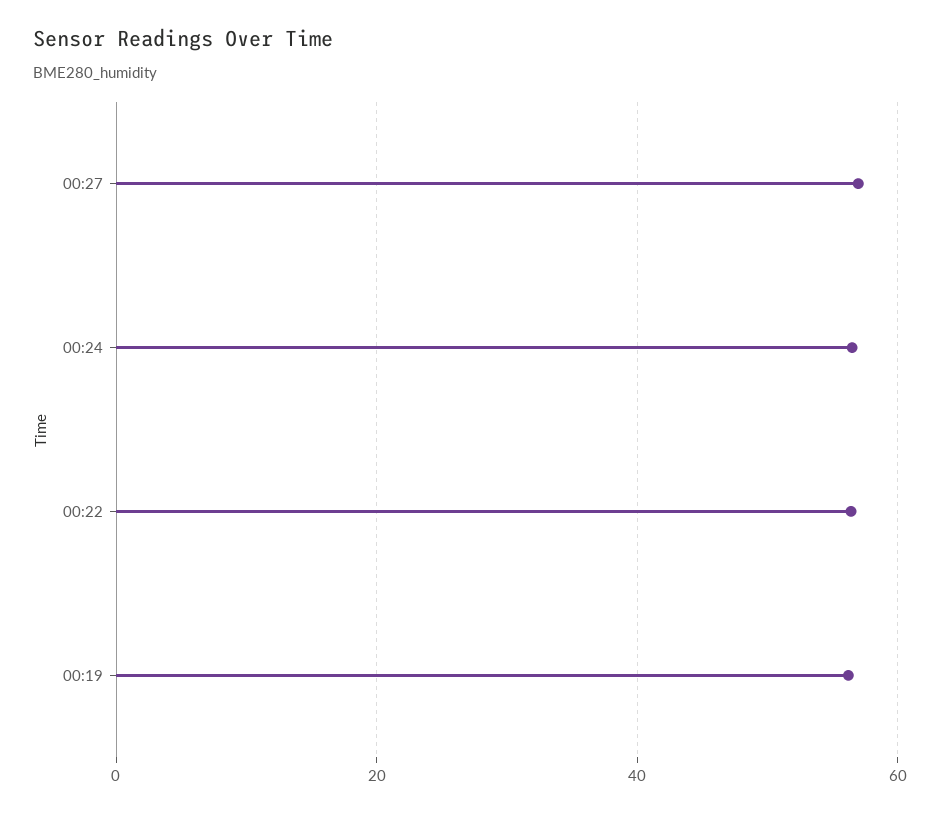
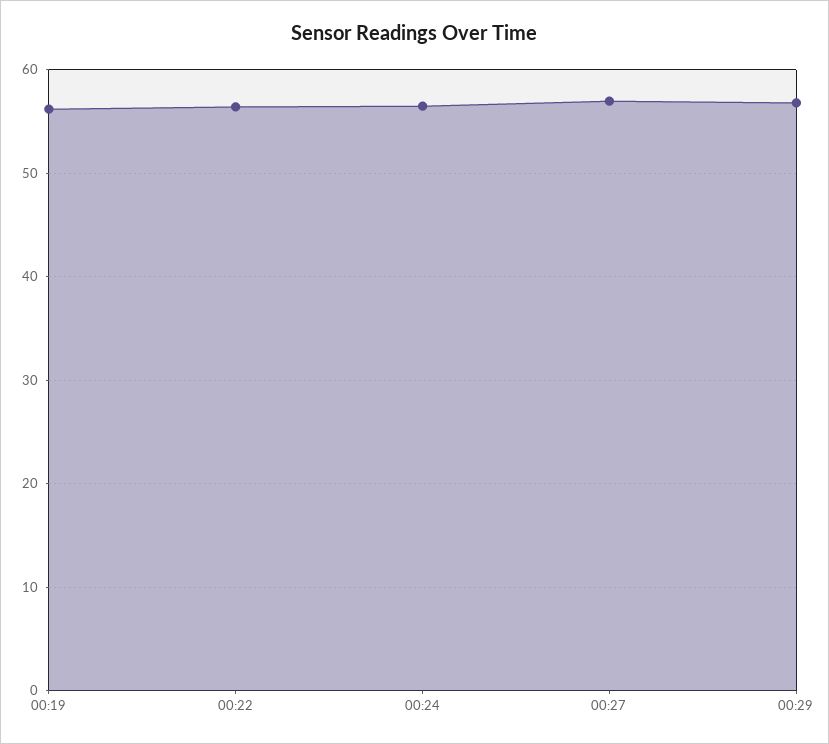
00:29: none -> 57

